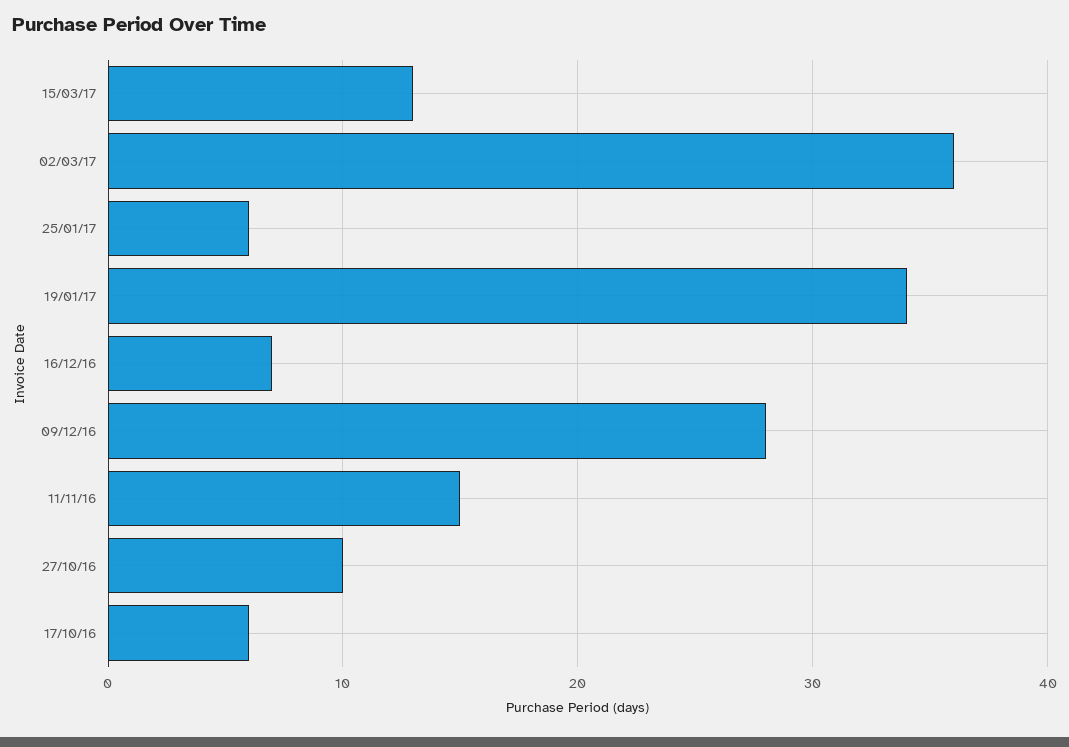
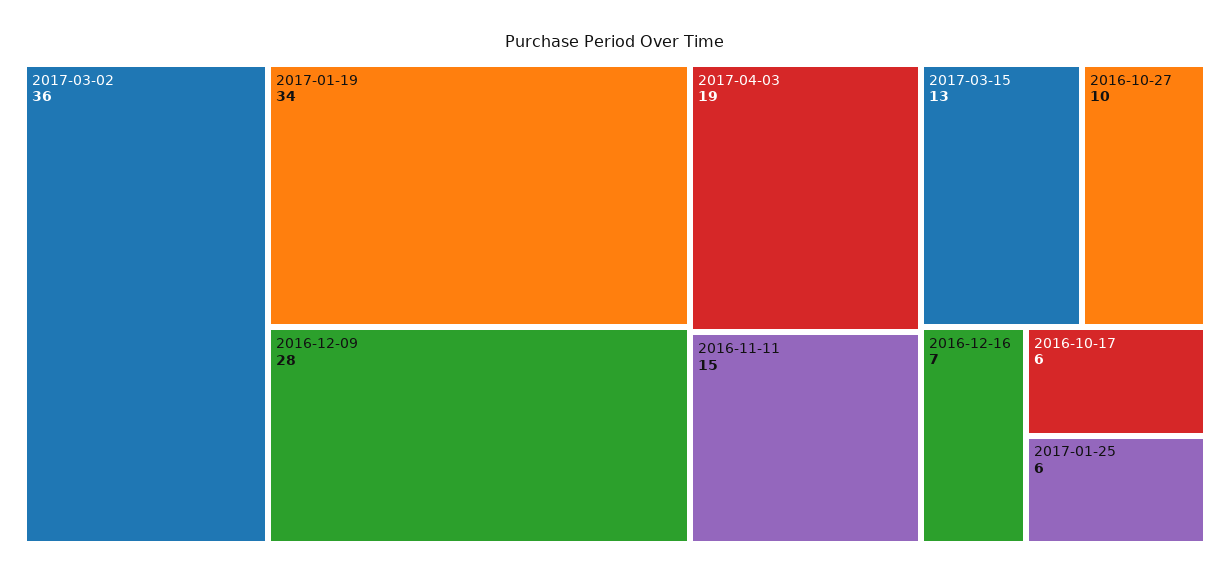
2017-04-03: none -> 19

